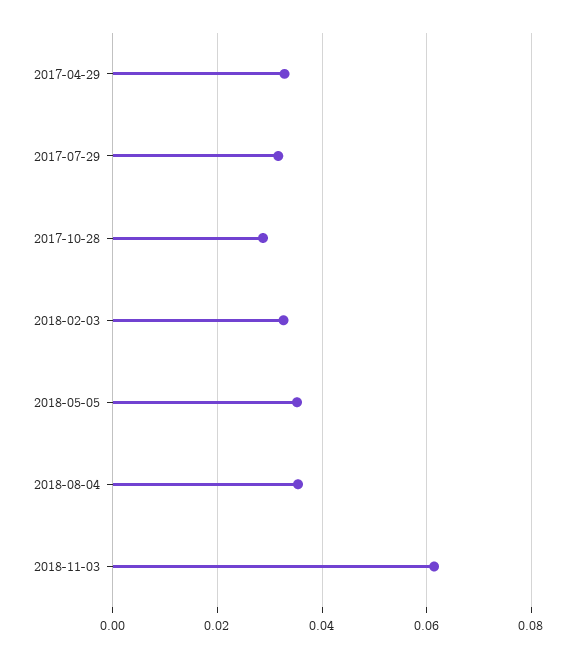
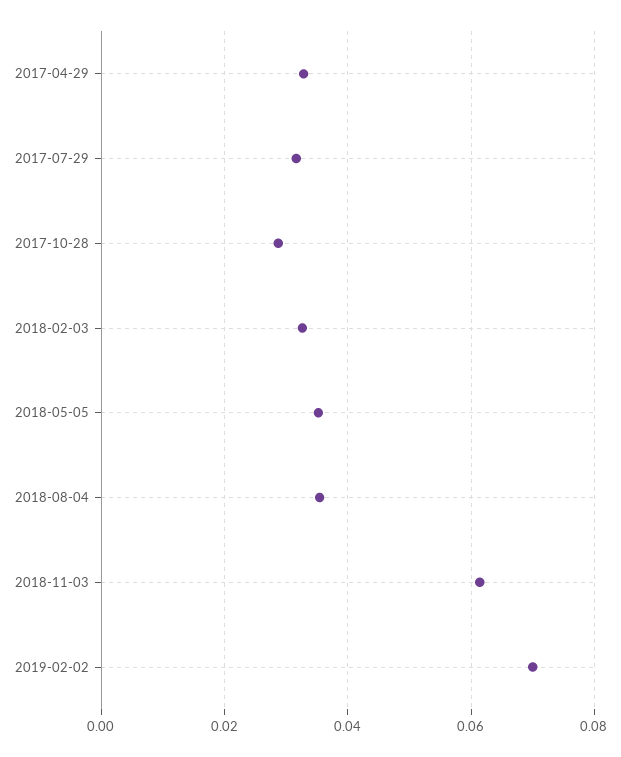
2019-02-02: none -> 0.07

